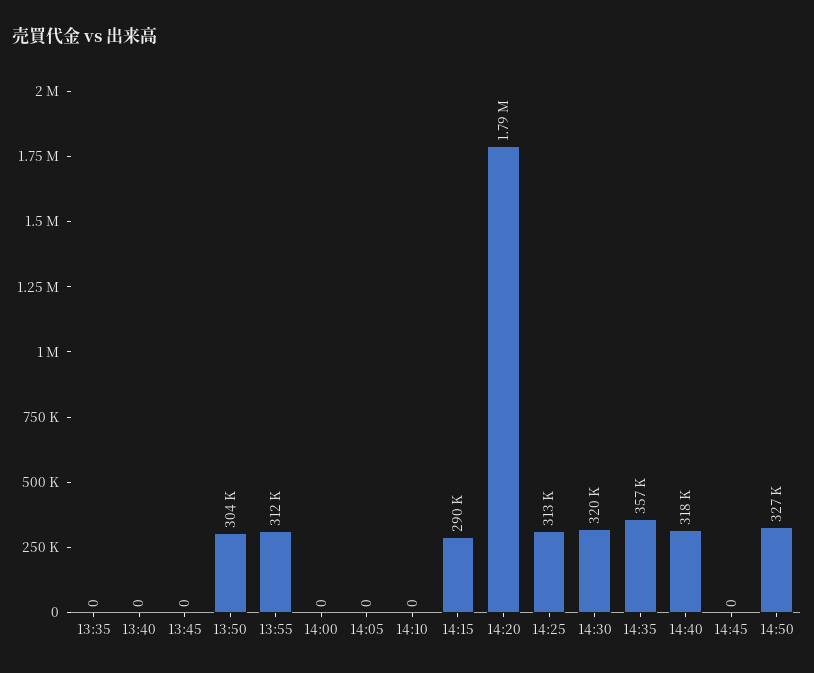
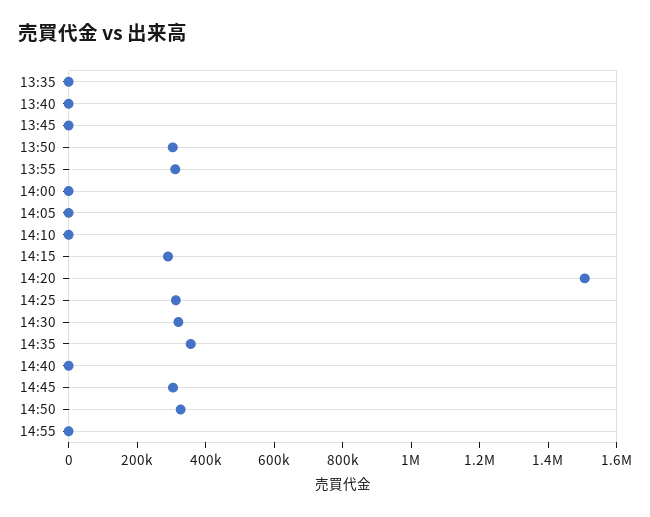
14:20: 1790000 -> 1500000
14:40: 318000 -> 0
14:45: 0 -> 300000
14:55: none -> 0

